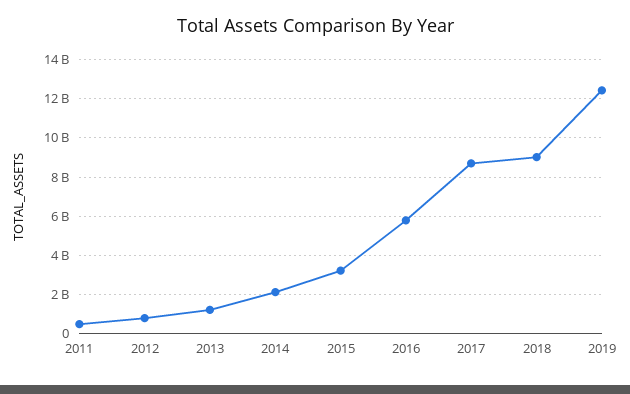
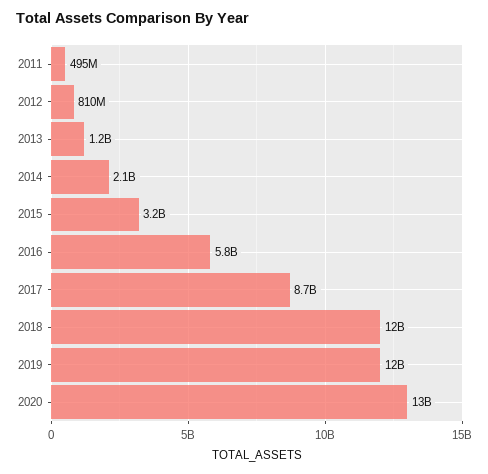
2018: 9000000000 -> 12000000000
2020: none -> 13000000000

